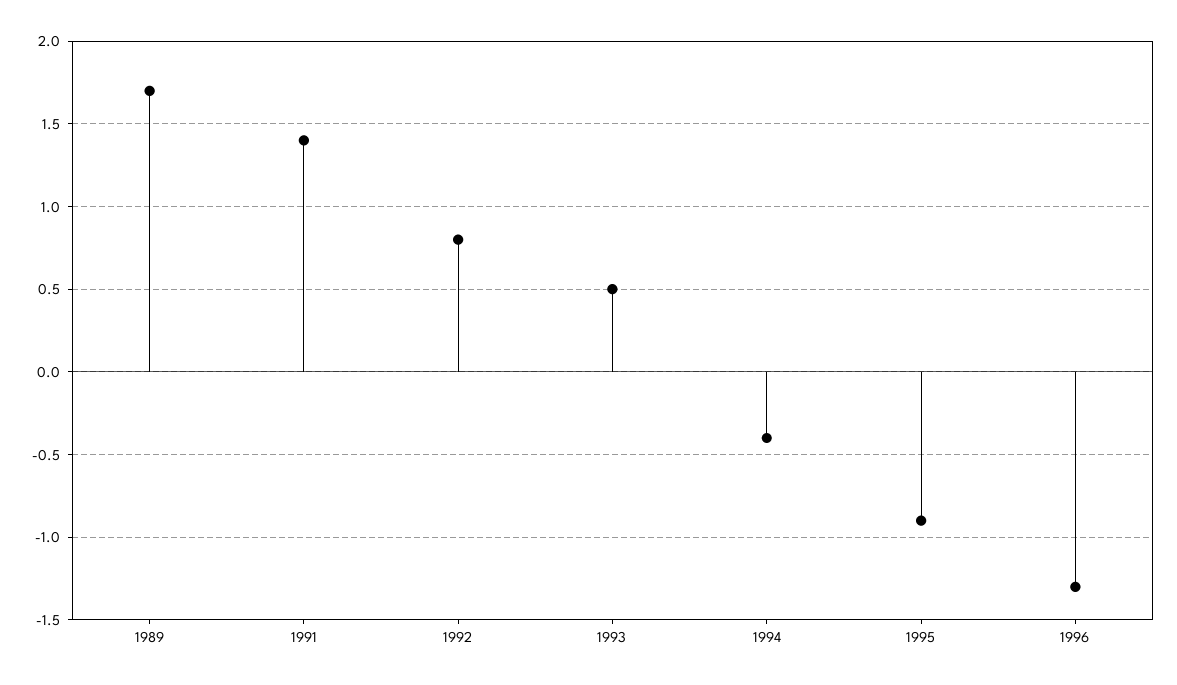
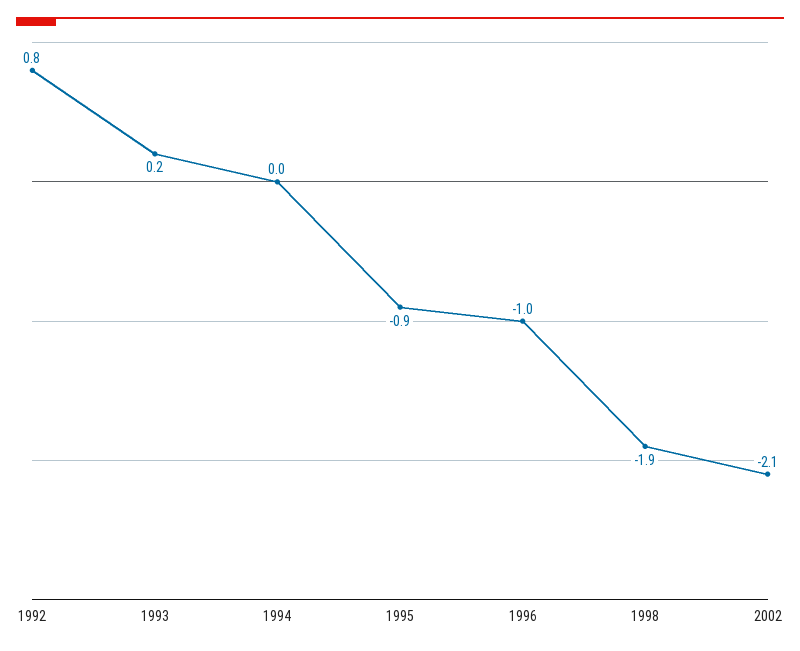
1989: 1.7 -> none
1991: 1.4 -> none
1993: 0.5 -> 0.2
1994: -0.4 -> 0
1996: -1.3 -> -1
1998: none -> -1.9
2002: none -> -2.1

